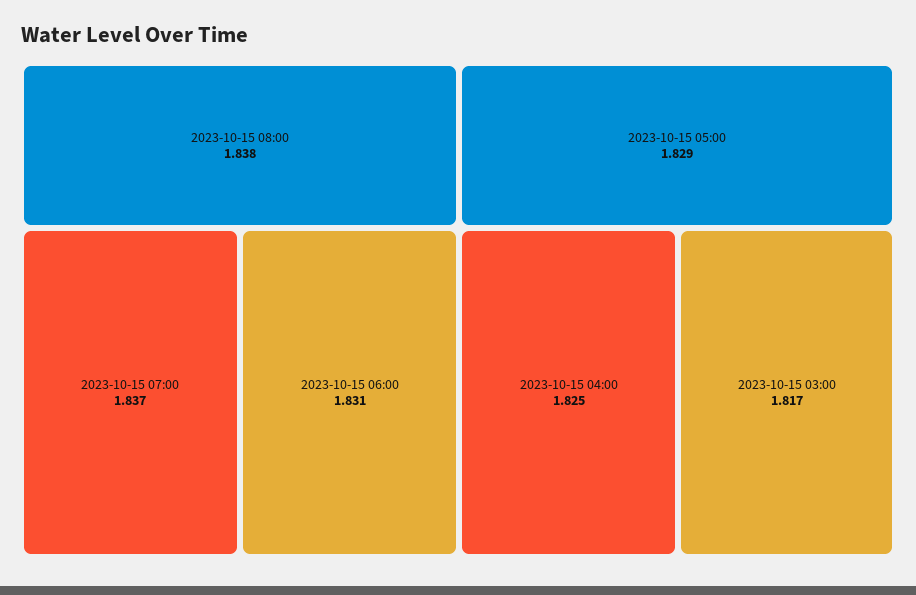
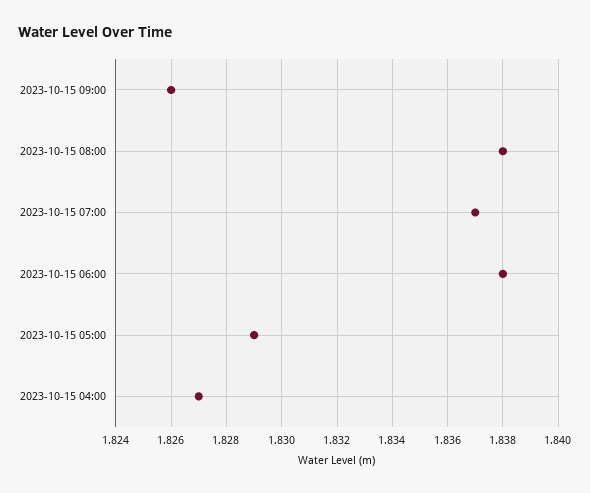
2023-10-15 06:00: 1.831 -> 1.838
2023-10-15 04:00: 1.825 -> 1.827
2023-10-15 03:00: 1.817 -> none
2023-10-15 09:00: none -> 1.826

